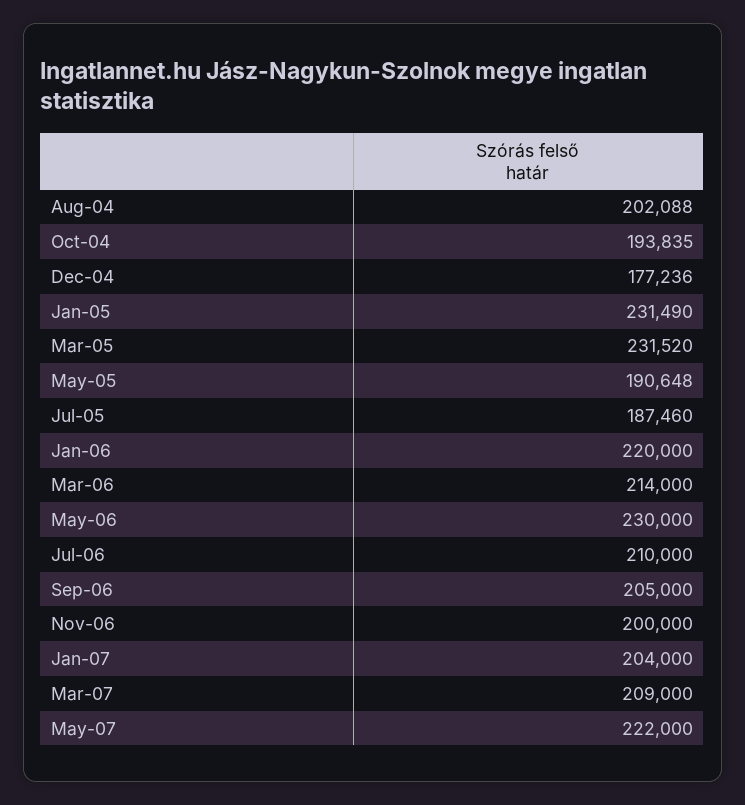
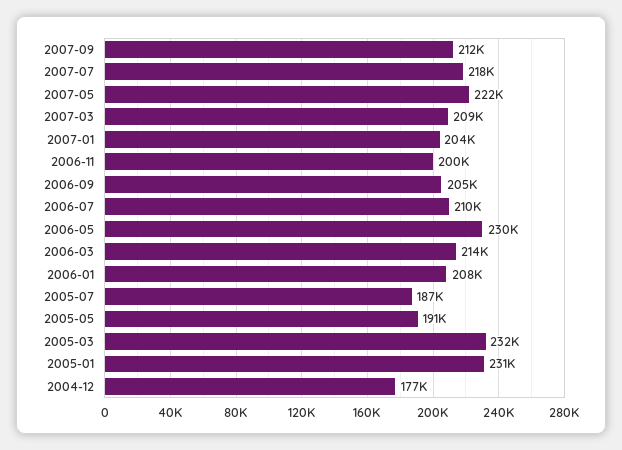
Aug-04: 202088 -> none
Oct-04: 193835 -> none
Jan-06: 220000 -> 208000
2007-09: none -> 212000
2007-07: none -> 218000

